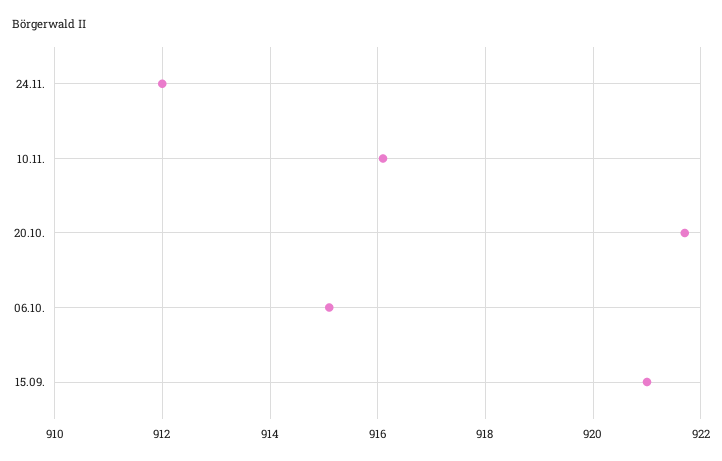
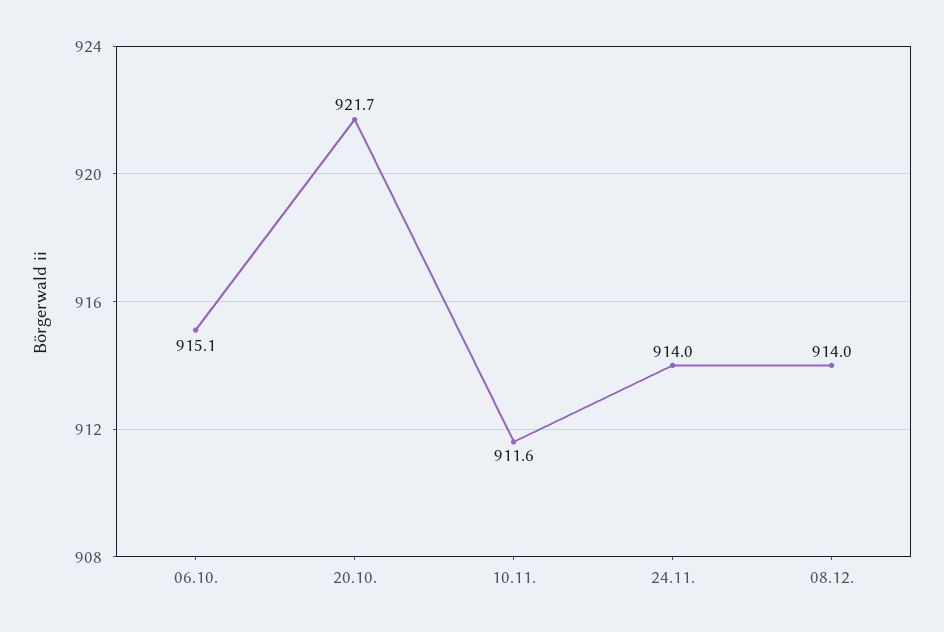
24.11.: 912 -> 914
10.11.: 916 -> 911.6
15.09.: 921 -> none
08.12.: none -> 914

